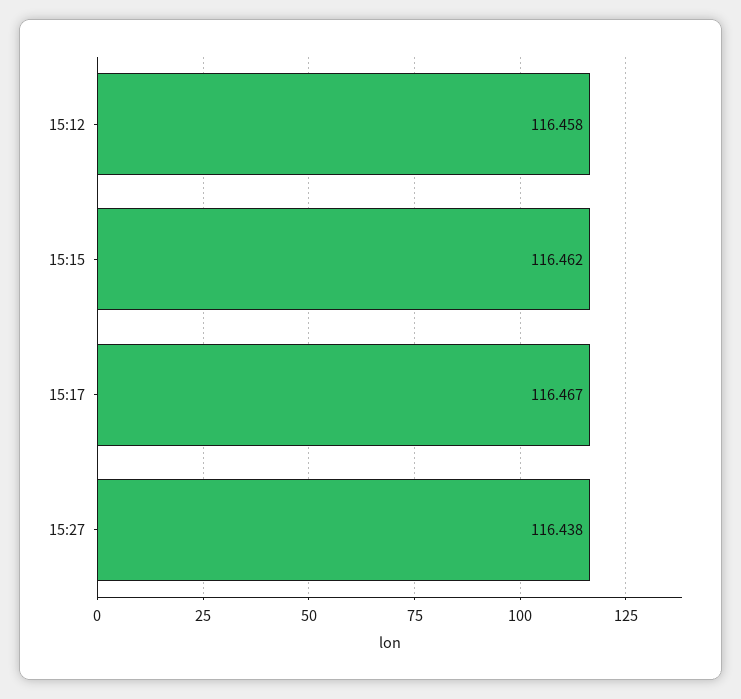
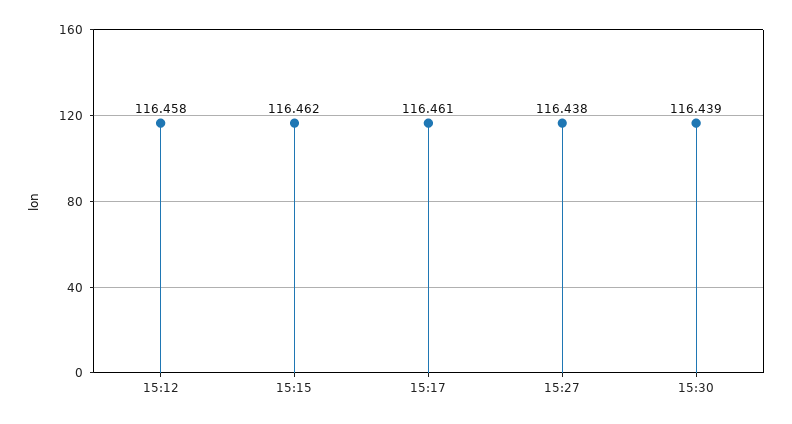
15:17: 116.467 -> 116.461
15:30: none -> 116.439

